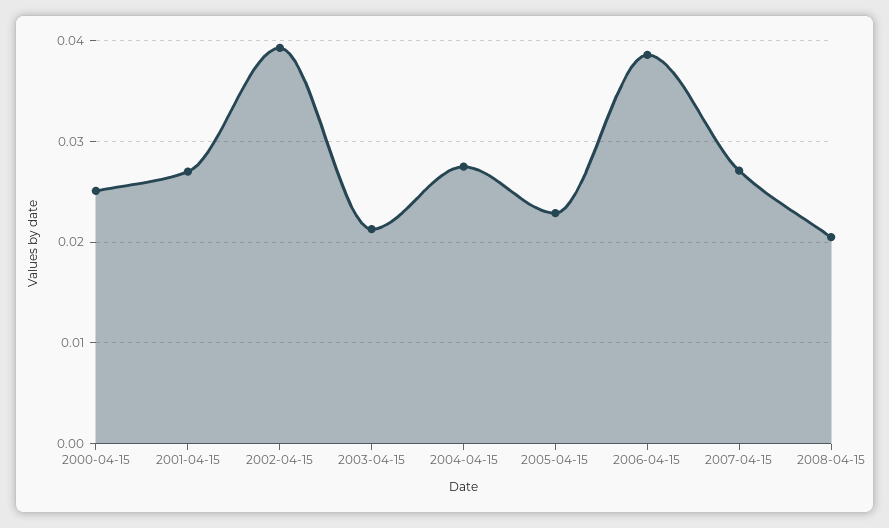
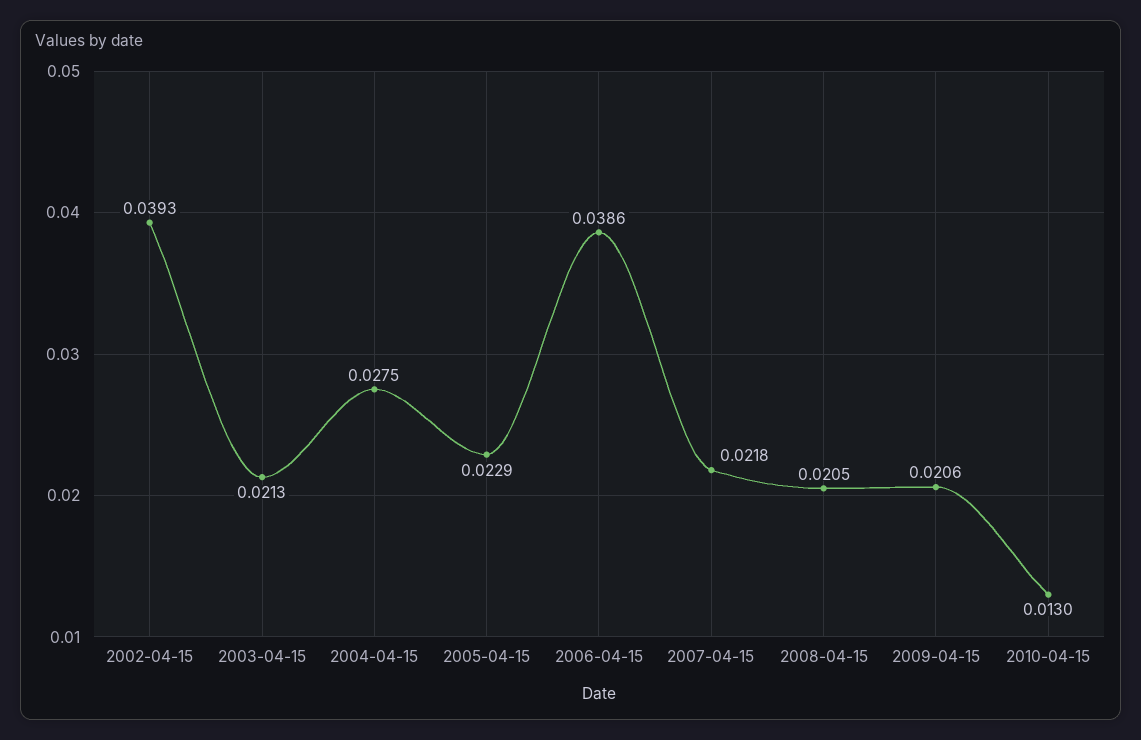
2000-04-15: 0.025 -> none
2001-04-15: 0.027 -> none
2007-04-15: 0.027 -> 0.0218
2009-04-15: none -> 0.0206
2010-04-15: none -> 0.013

